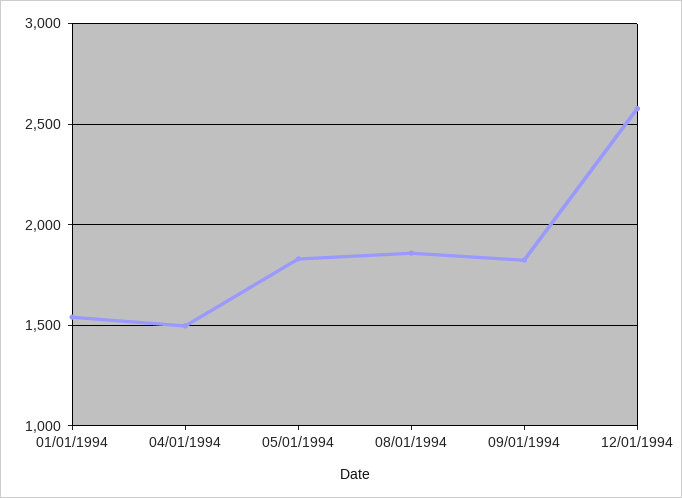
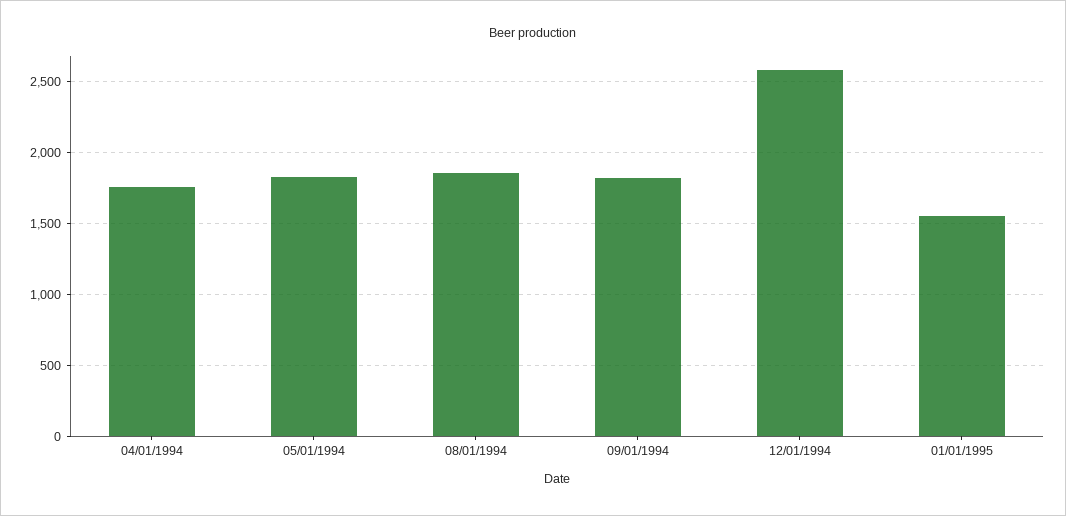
01/01/1994: 1550 -> none
04/01/1994: 1500 -> 1750
01/01/1995: none -> 1550

